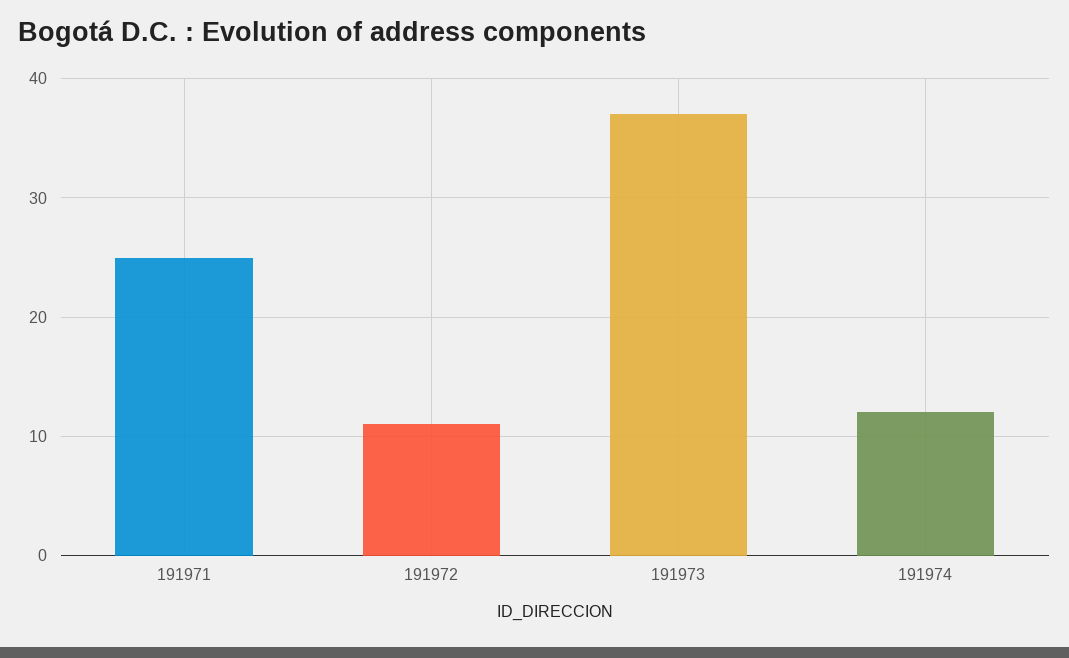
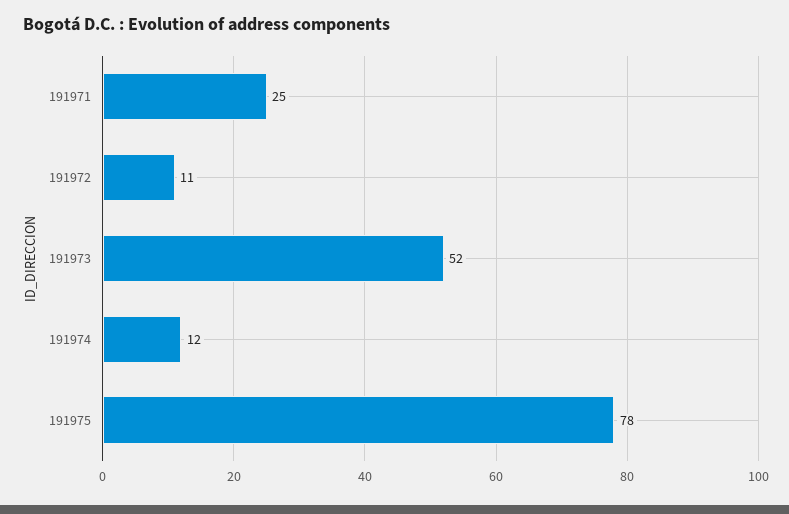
191973: 37 -> 52
191975: none -> 78

